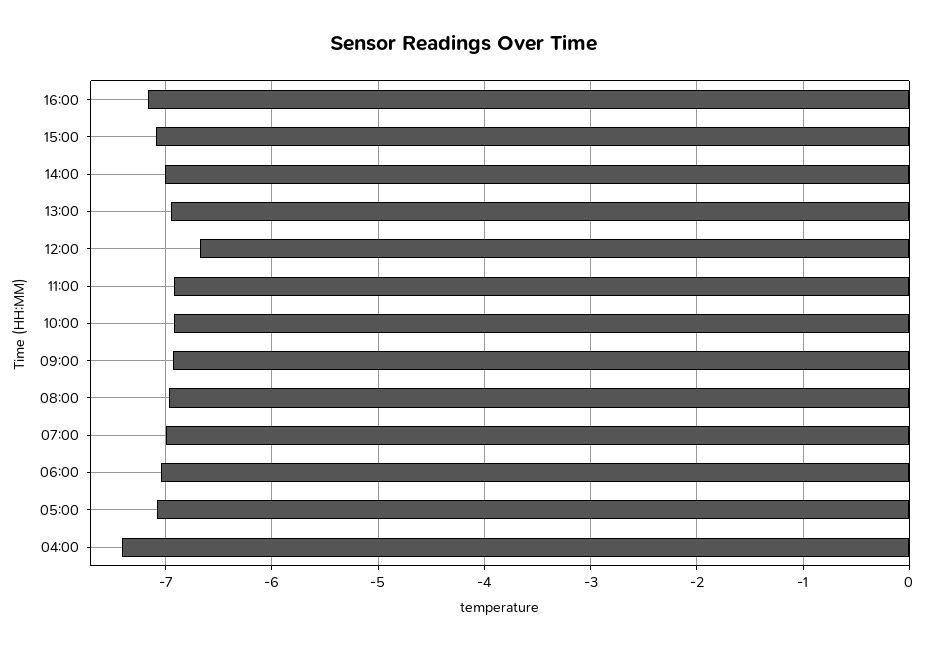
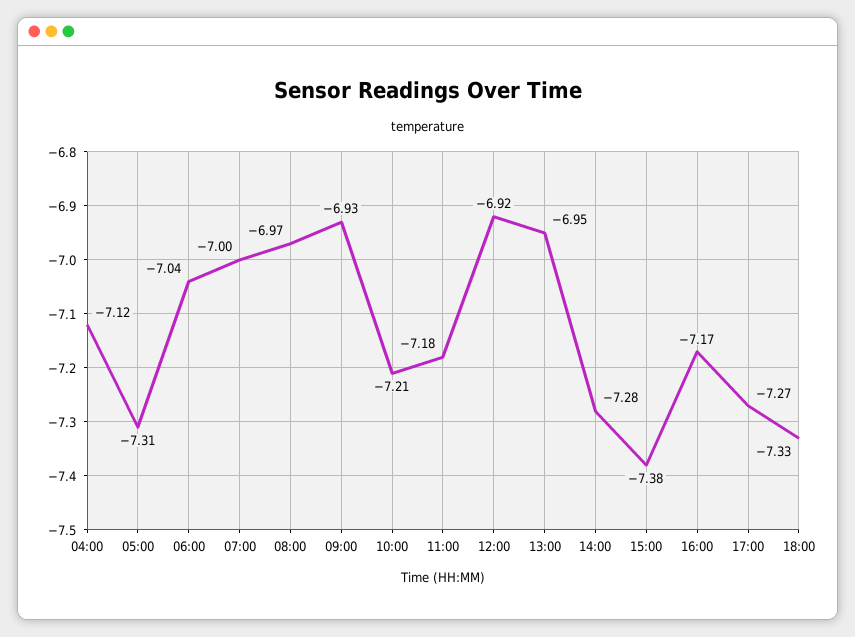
15:00: -7.1 -> -7.38
14:00: -7 -> -7.28
12:00: -6.7 -> -6.92
11:00: -6.9 -> -7.18
10:00: -6.9 -> -7.21
05:00: -7.1 -> -7.31
04:00: -7.4 -> -7.12
17:00: none -> -7.27
18:00: none -> -7.33

